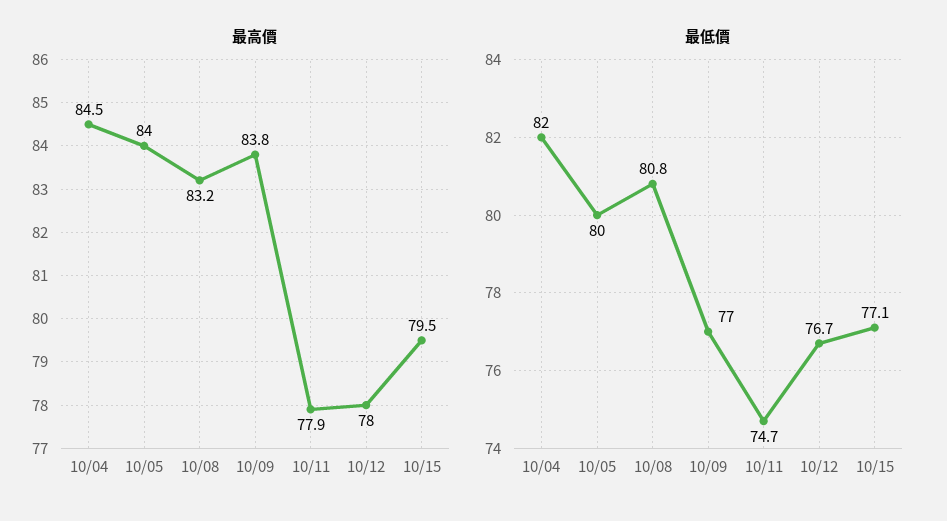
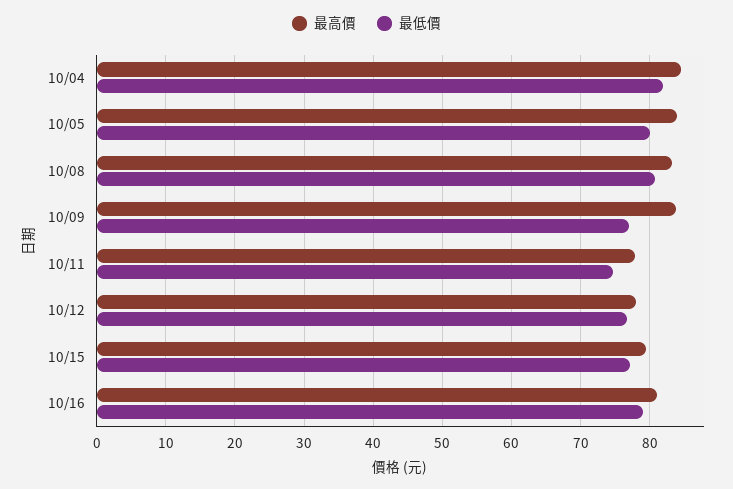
最高價, 10/16: none -> 81
最低價, 10/16: none -> 79

